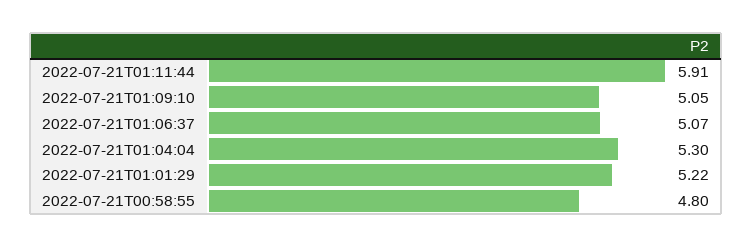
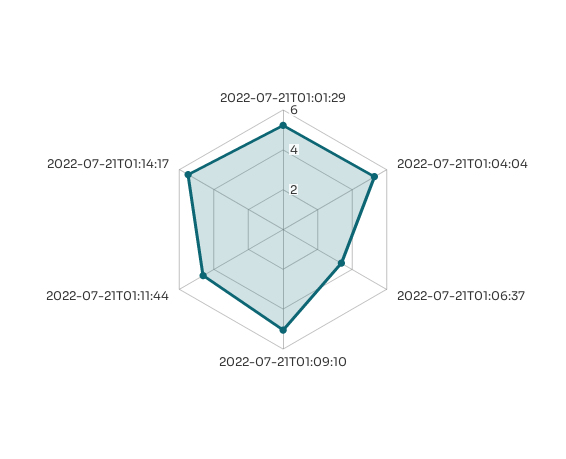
2022-07-21T01:11:44: 5.91 -> 4.5
2022-07-21T01:06:37: 5.07 -> 3.5
2022-07-21T00:58:55: 4.8 -> none
2022-07-21T01:14:17: none -> 5.5

